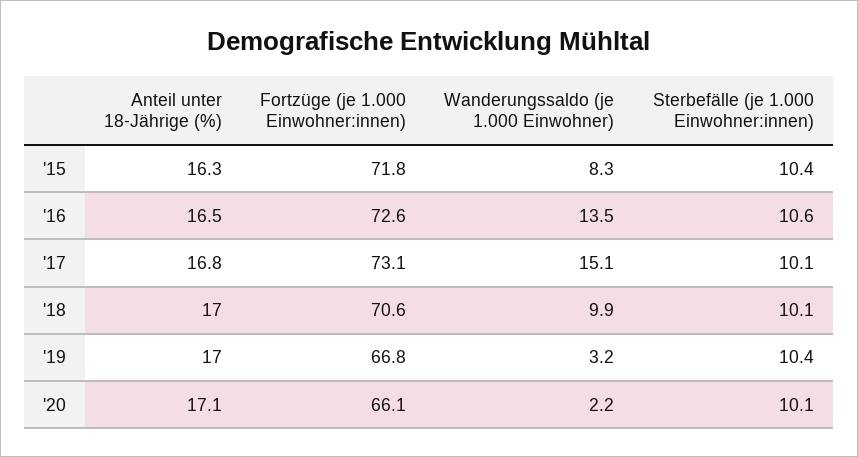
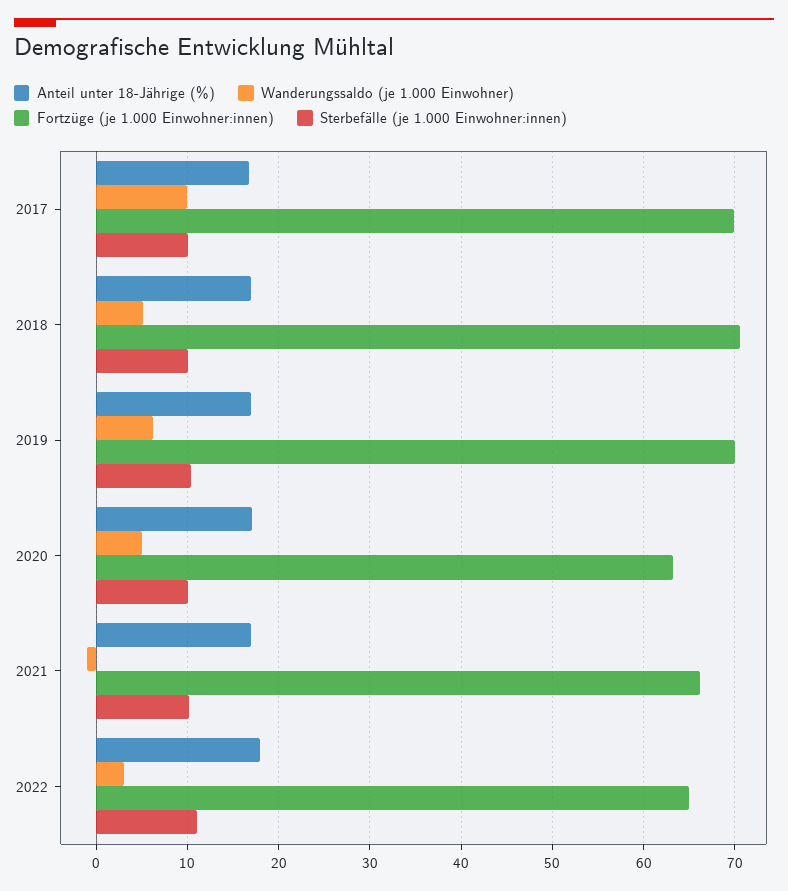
Anteil unter 18-Jährige (%), '15: 16.3 -> none
Fortzüge (je 1.000 Einwohner:innen), '15: 71.8 -> none
Wanderungssaldo (je 1.000 Einwohner), '15: 8.3 -> none
Sterbefälle (je 1.000 Einwohner:innen), '15: 10.4 -> none
Anteil unter 18-Jährige (%), '16: 16.5 -> none
Fortzüge (je 1.000 Einwohner:innen), '16: 72.6 -> none
Wanderungssaldo (je 1.000 Einwohner), '16: 13.5 -> none
Sterbefälle (je 1.000 Einwohner:innen), '16: 10.6 -> none
Fortzüge (je 1.000 Einwohner:innen), '17: 73.1 -> 70
Wanderungssaldo (je 1.000 Einwohner), '17: 15.1 -> 10
Wanderungssaldo (je 1.000 Einwohner), '18: 9.9 -> 5
Fortzüge (je 1.000 Einwohner:innen), '19: 66.8 -> 70
Wanderungssaldo (je 1.000 Einwohner), '19: 3.2 -> 6
Fortzüge (je 1.000 Einwohner:innen), '20: 66.1 -> 63
Wanderungssaldo (je 1.000 Einwohner), '20: 2.2 -> 5
Anteil unter 18-Jährige (%), 2021: none -> 17
Wanderungssaldo (je 1.000 Einwohner), 2021: none -> -1
Fortzüge (je 1.000 Einwohner:innen), 2021: none -> 66
Sterbefälle (je 1.000 Einwohner:innen), 2021: none -> 10
Anteil unter 18-Jährige (%), 2022: none -> 18
Wanderungssaldo (je 1.000 Einwohner), 2022: none -> 3
Fortzüge (je 1.000 Einwohner:innen), 2022: none -> 65
Sterbefälle (je 1.000 Einwohner:innen), 2022: none -> 11

